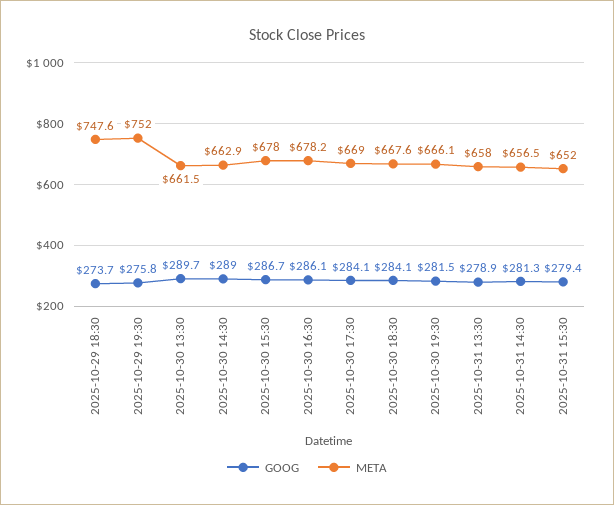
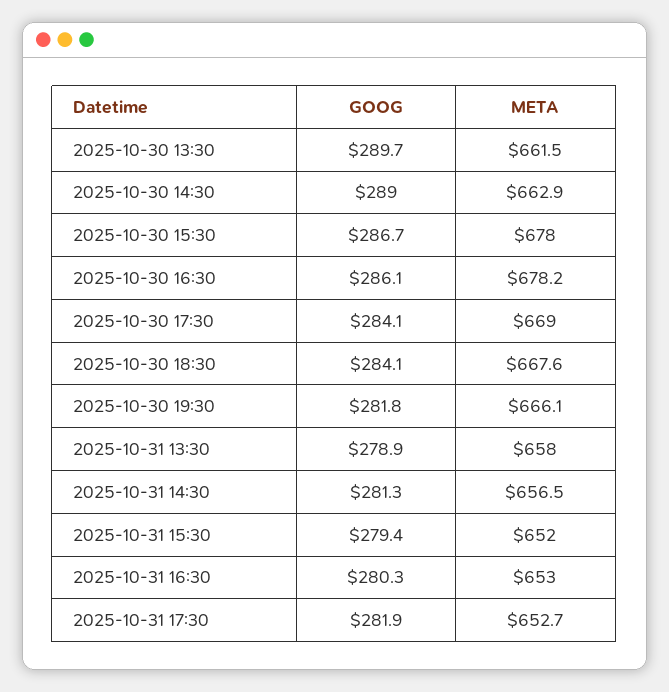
GOOG, 2025-10-29 18:30: 273.7 -> none
META, 2025-10-29 18:30: 747.6 -> none
GOOG, 2025-10-29 19:30: 275.8 -> none
META, 2025-10-29 19:30: 752 -> none
GOOG, 2025-10-30 19:30: 281.5 -> 281.8
GOOG, 2025-10-31 16:30: none -> 280.3
META, 2025-10-31 16:30: none -> 653
GOOG, 2025-10-31 17:30: none -> 281.9
META, 2025-10-31 17:30: none -> 652.7

